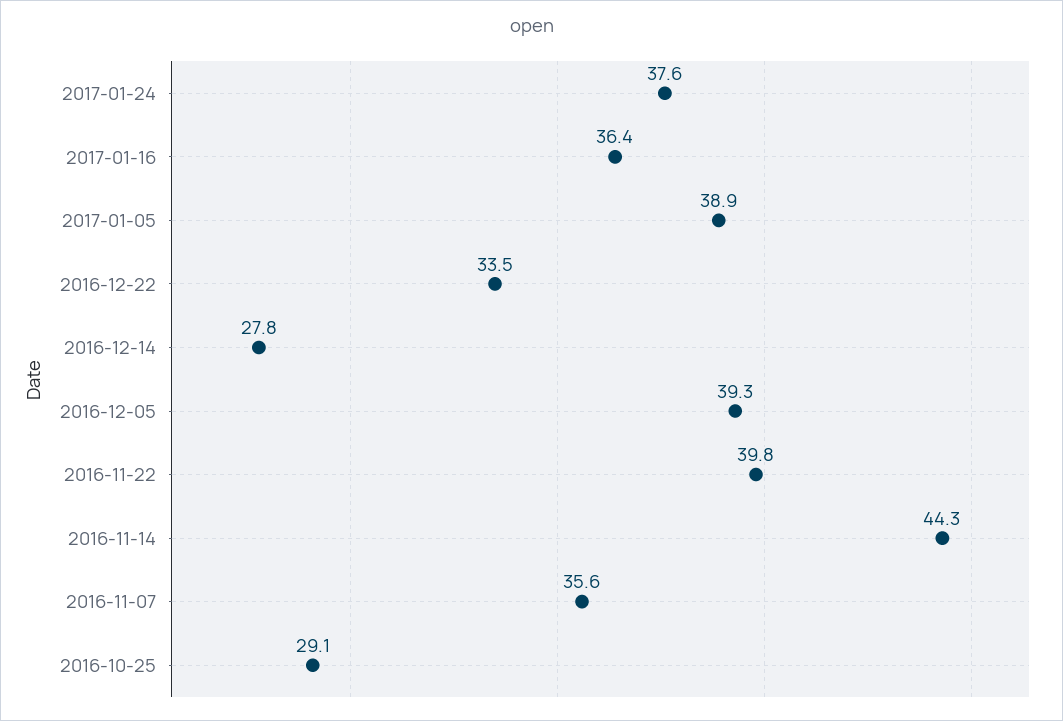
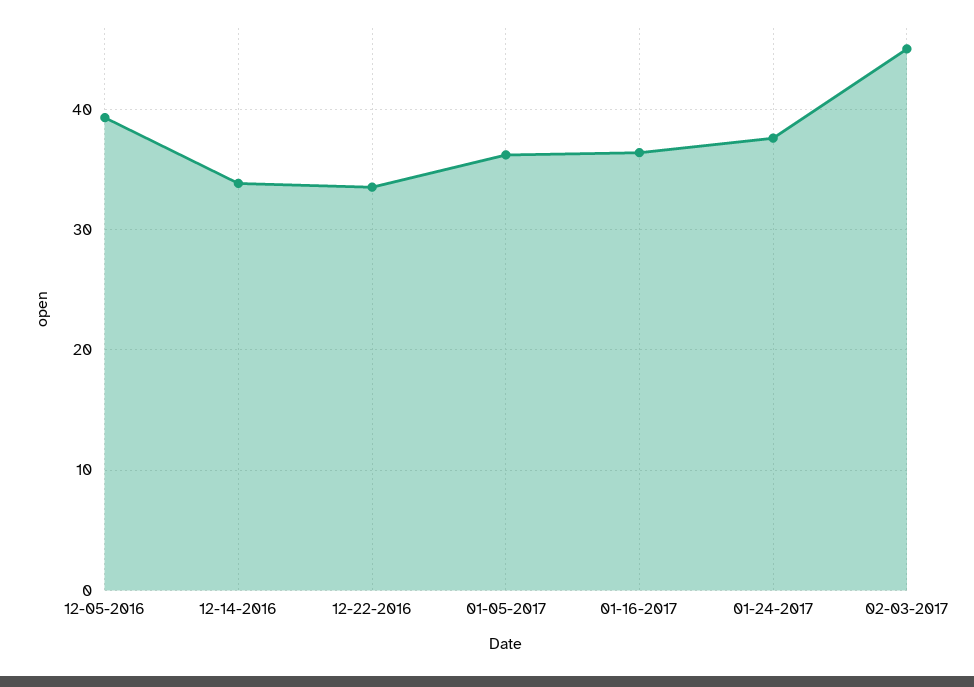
2017-01-05: 38.9 -> 36
2016-12-14: 27.8 -> 34
2016-11-22: 39.8 -> none
2016-11-14: 44.3 -> none
2016-11-07: 35.6 -> none
2016-10-25: 29.1 -> none
02-03-2017: none -> 45

